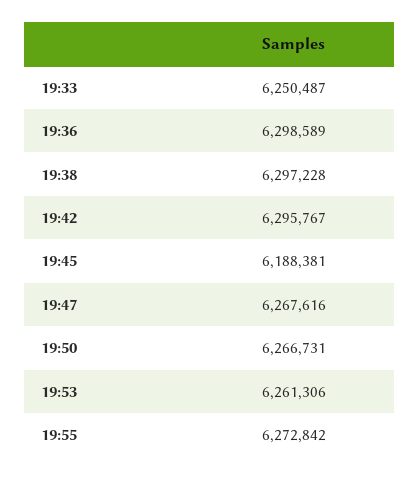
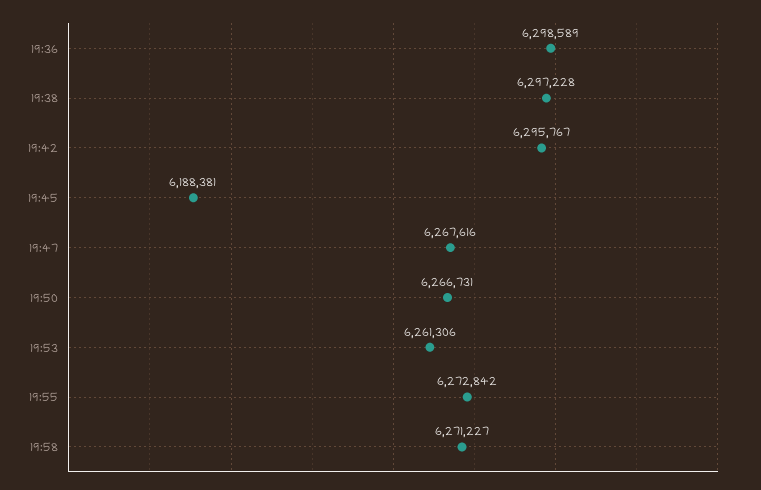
19:33: 6250487 -> none
19:58: none -> 6271227

